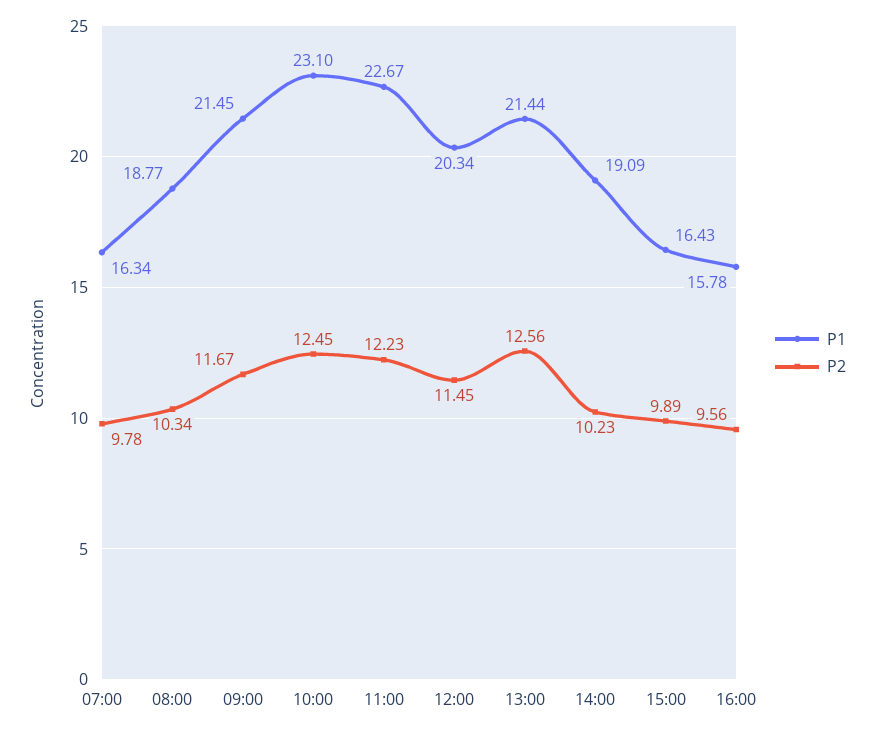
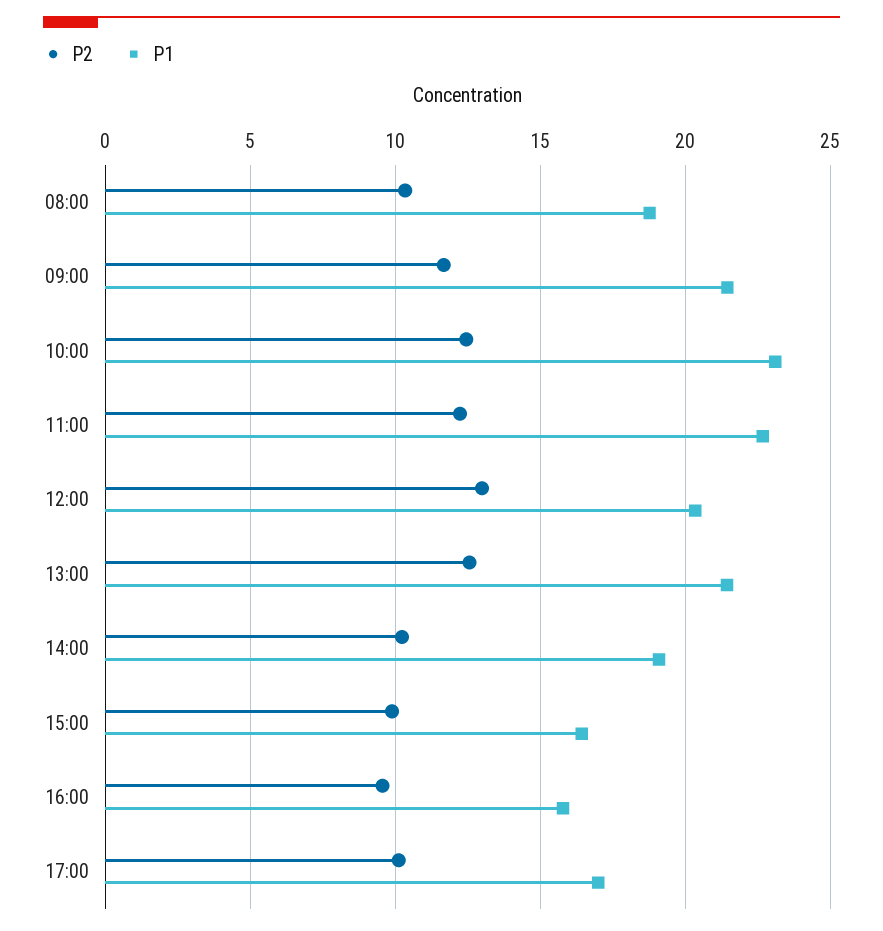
P1, 07:00: 16.34 -> none
P2, 07:00: 9.78 -> none
P2, 12:00: 11.45 -> 13
P2, 17:00: none -> 10
P1, 17:00: none -> 17

